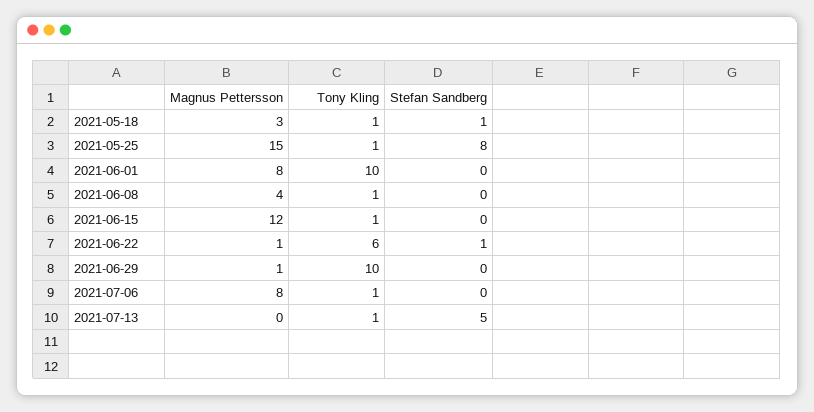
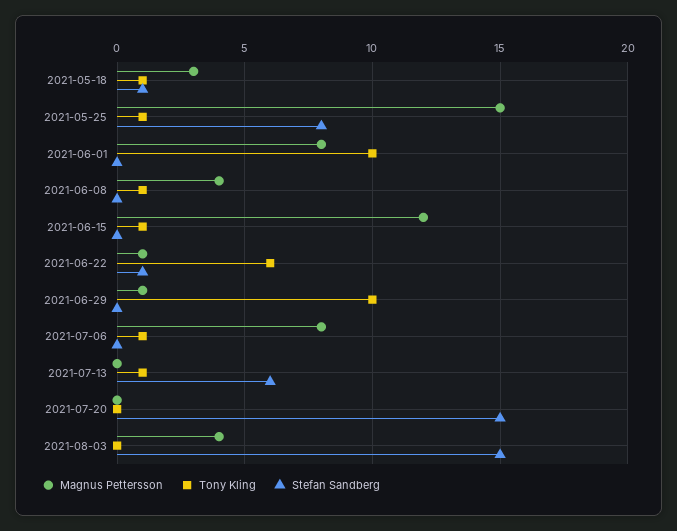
Stefan Sandberg, 2021-07-13: 5 -> 6
Magnus Pettersson, 2021-07-20: none -> 0
Tony Kling, 2021-07-20: none -> 0
Stefan Sandberg, 2021-07-20: none -> 15
Magnus Pettersson, 2021-08-03: none -> 4
Tony Kling, 2021-08-03: none -> 0
Stefan Sandberg, 2021-08-03: none -> 15

